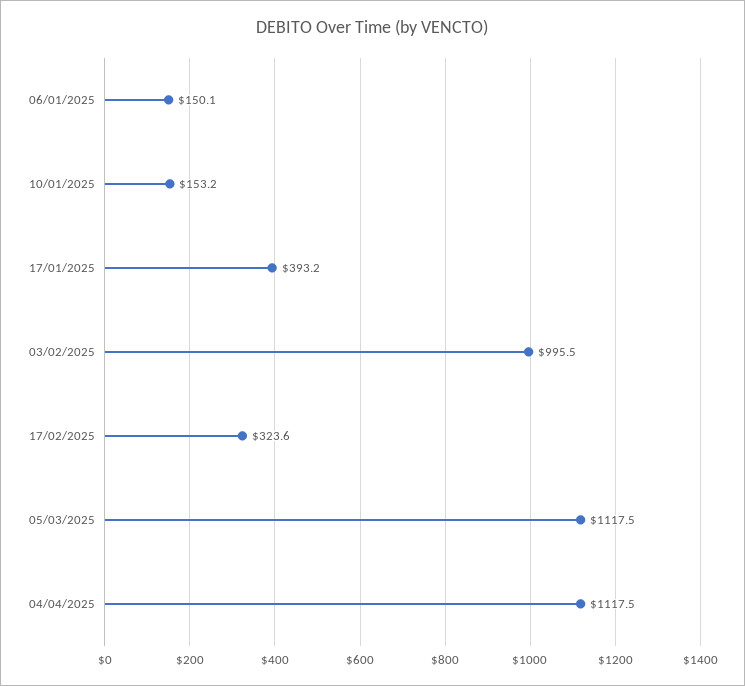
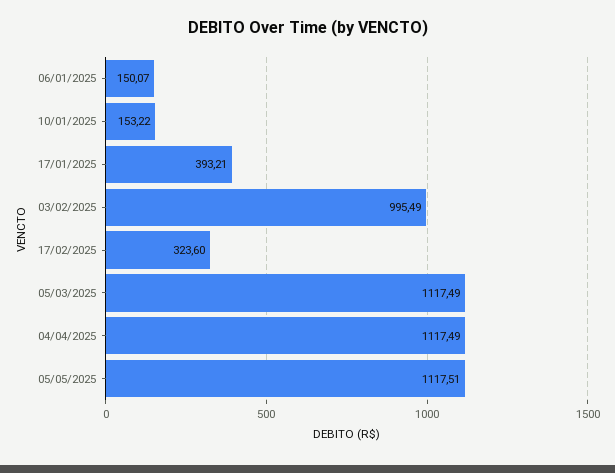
05/05/2025: none -> 1117.51

